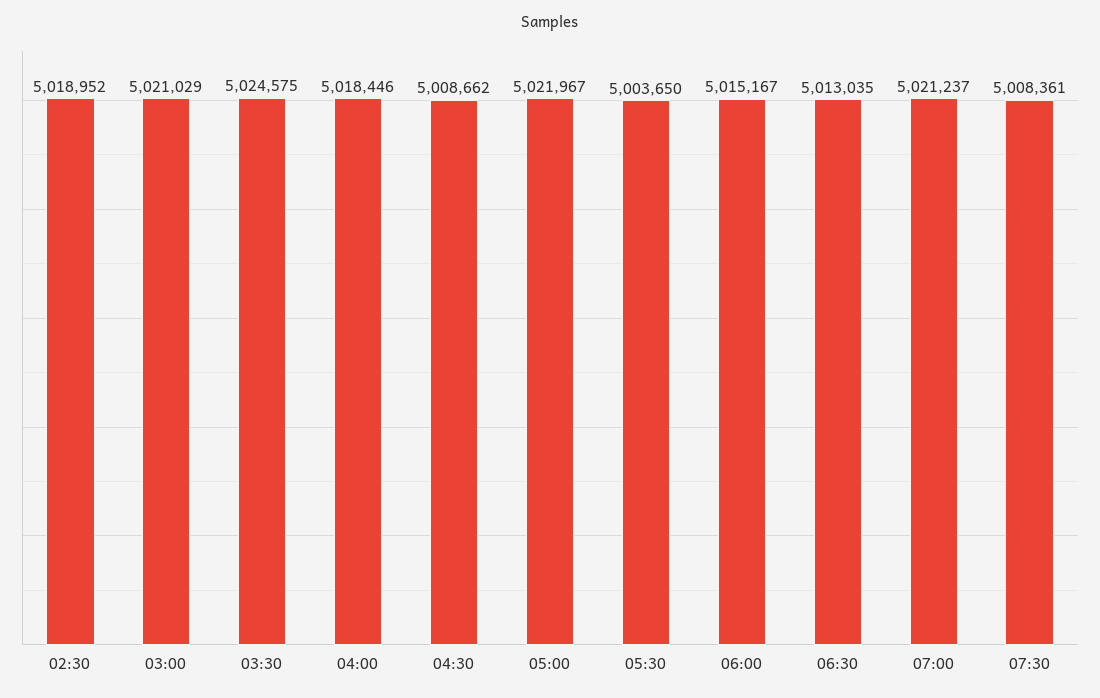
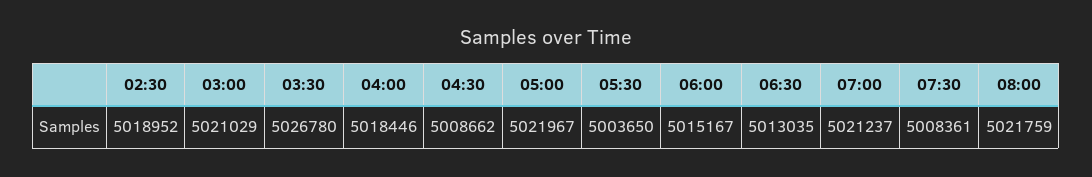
03:30: 5024575 -> 5026780
08:00: none -> 5021759

